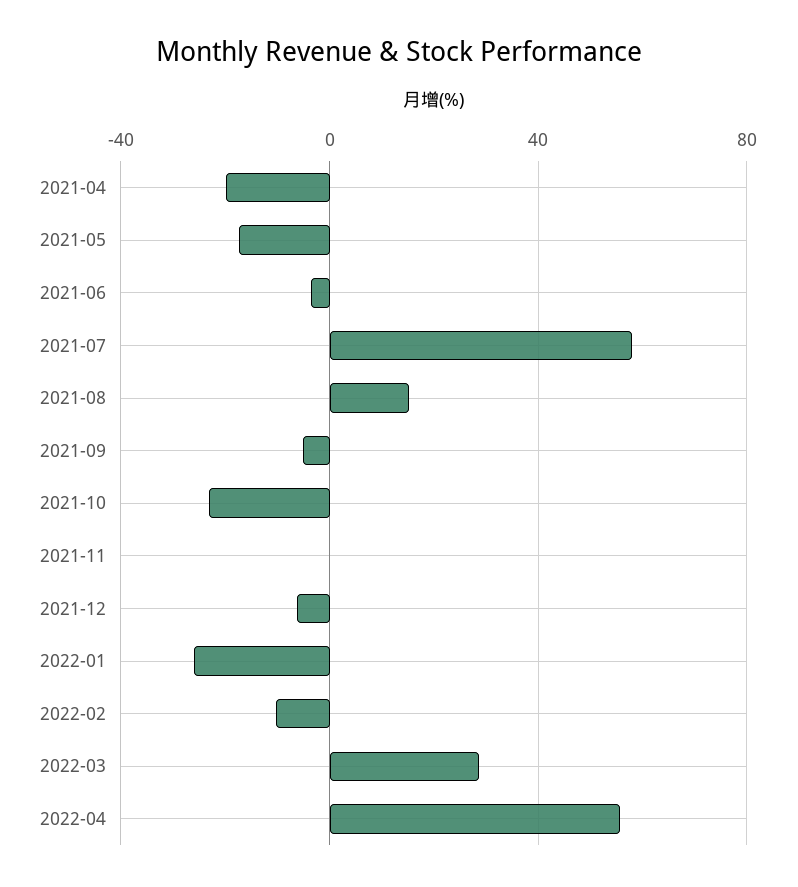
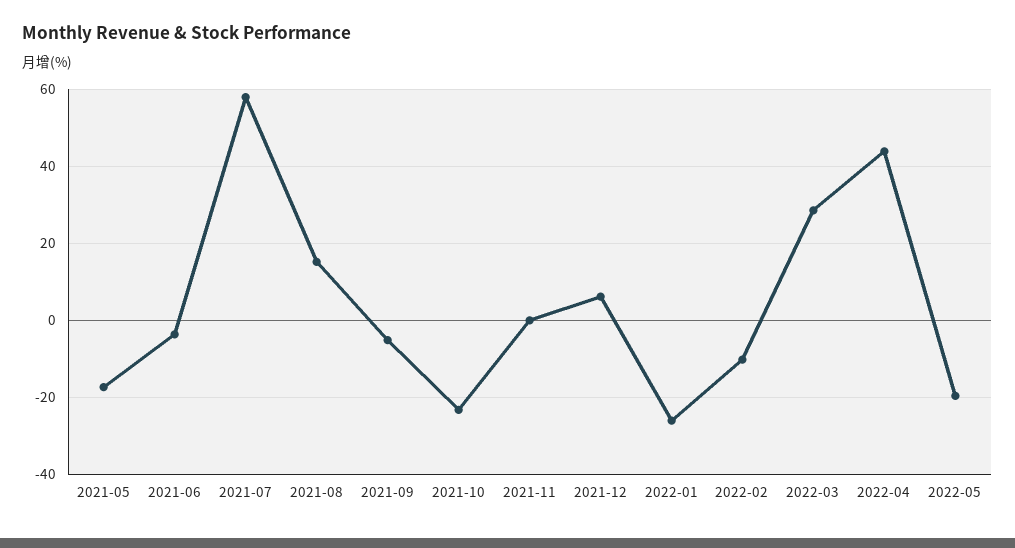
2021-04: -20 -> none
2021-12: -5 -> 6
2022-04: 55 -> 44
2022-05: none -> -20

